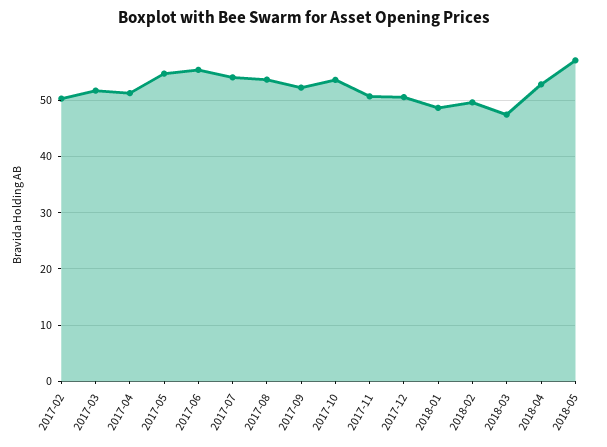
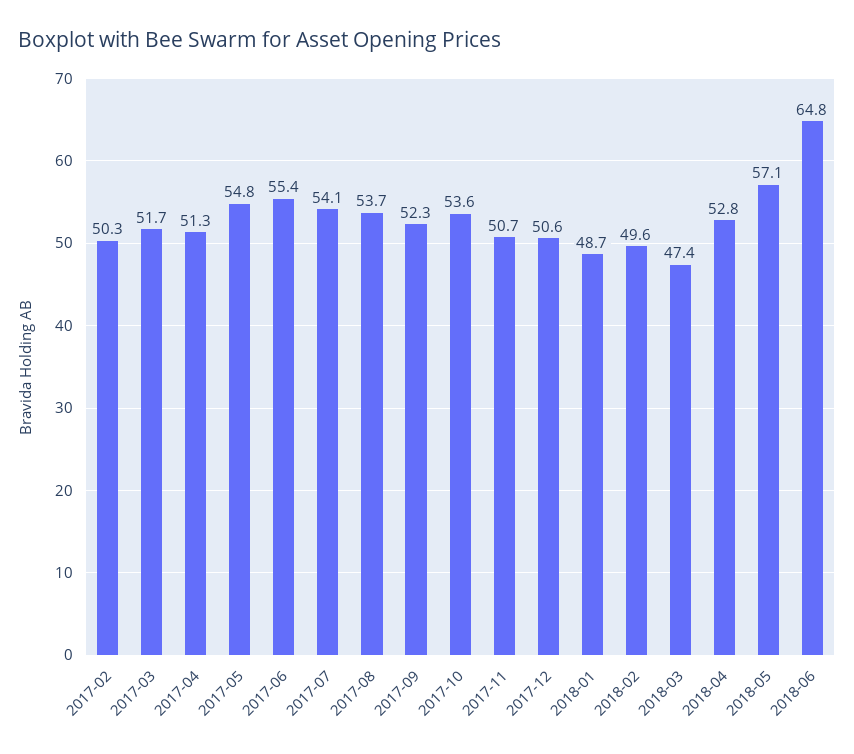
2018-06: none -> 64.8

